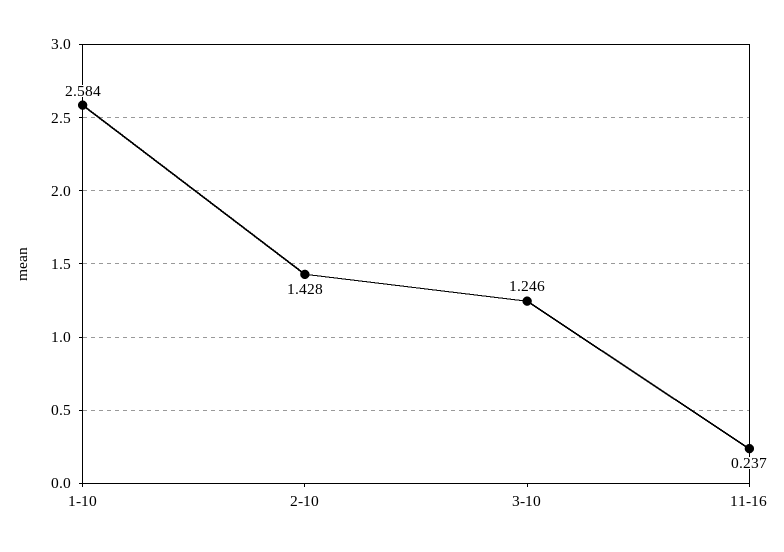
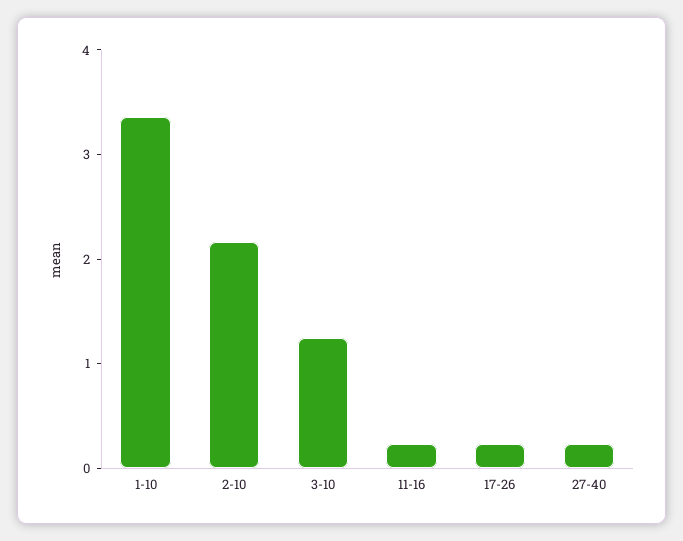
1-10: 2.584 -> 3.4
2-10: 1.428 -> 2.2
17-26: none -> 0.2
27-40: none -> 0.2

